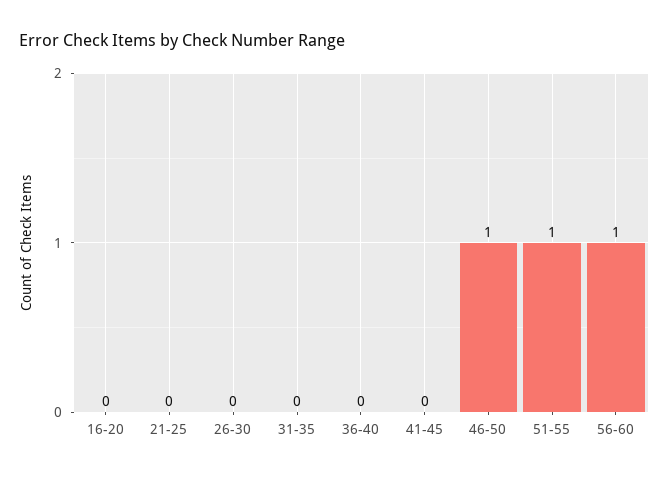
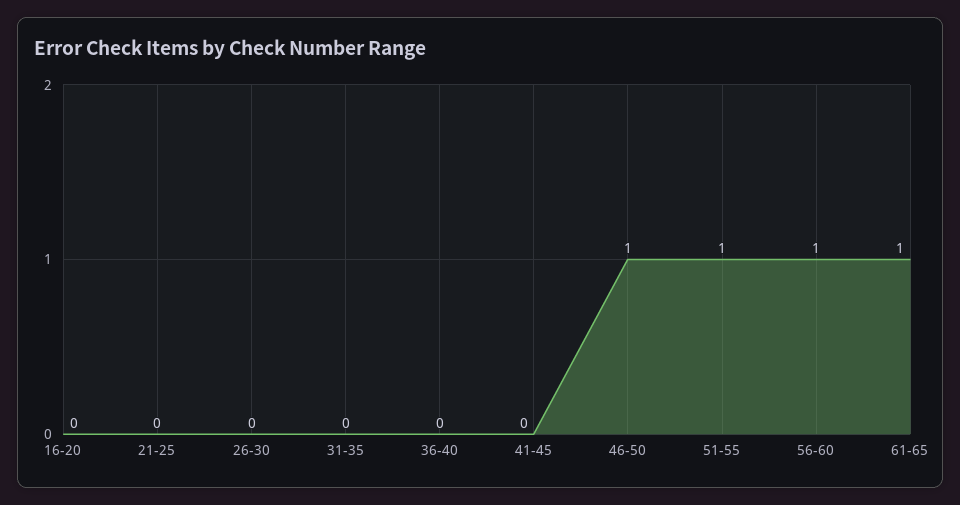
61-65: none -> 1

